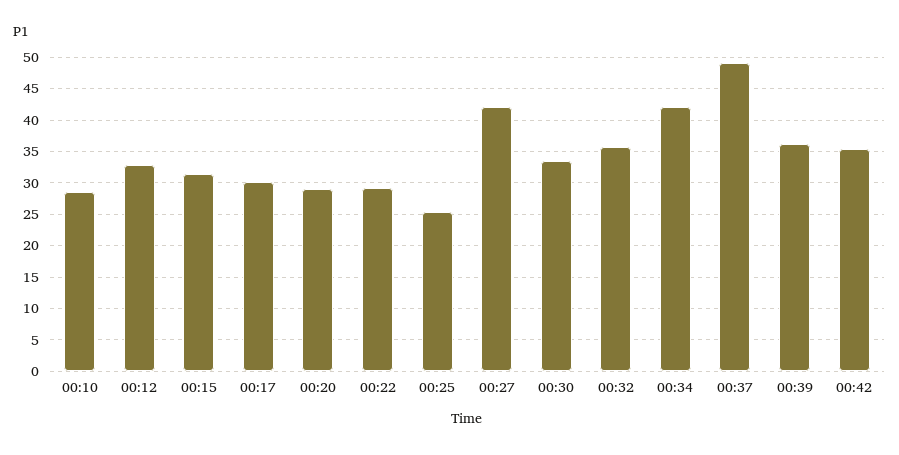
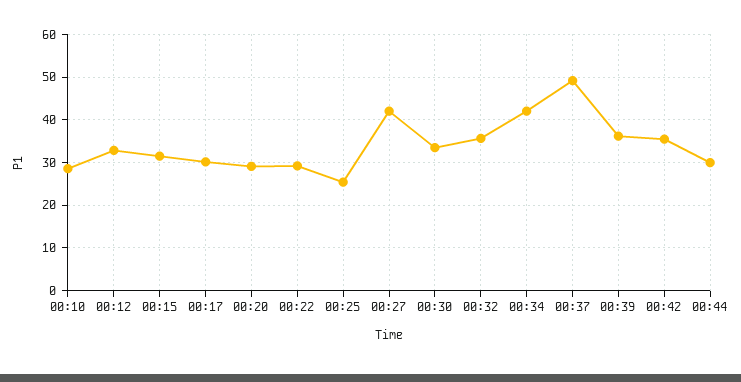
00:44: none -> 30

